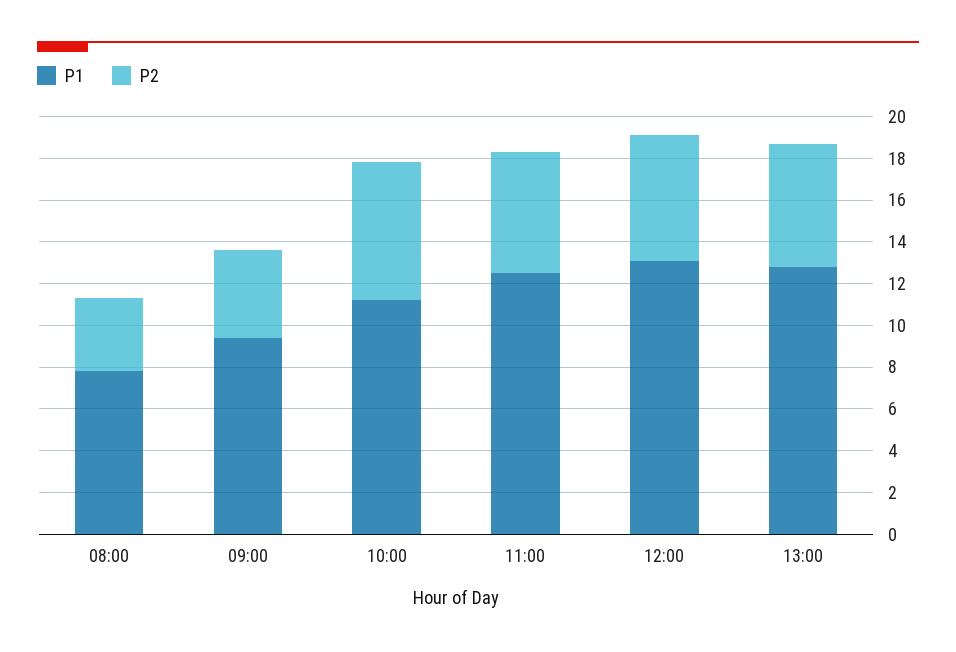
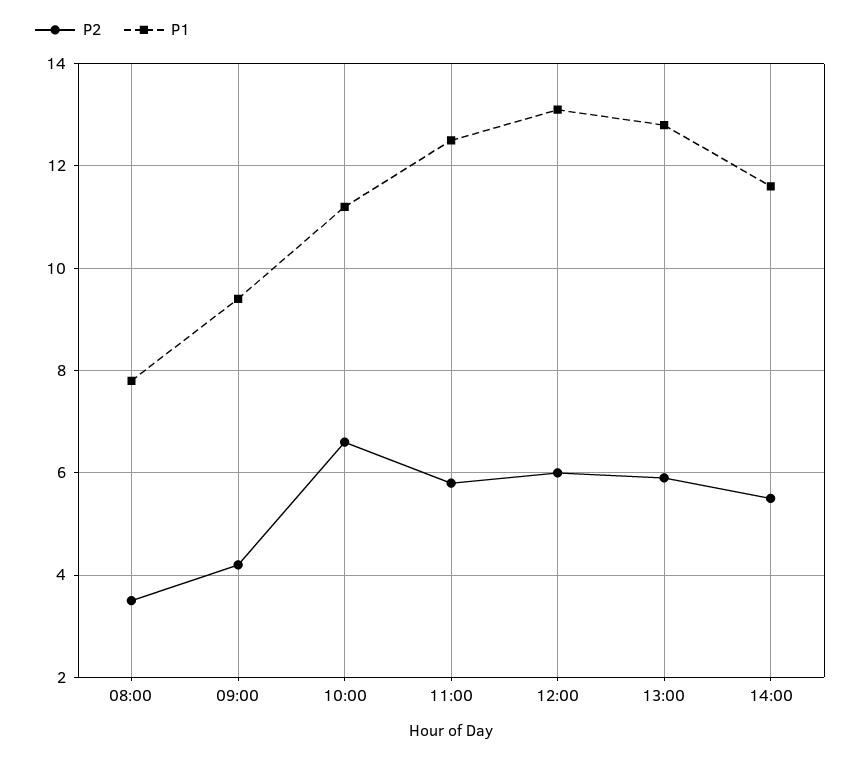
P2, 14:00: none -> 5.5
P1, 14:00: none -> 11.5

